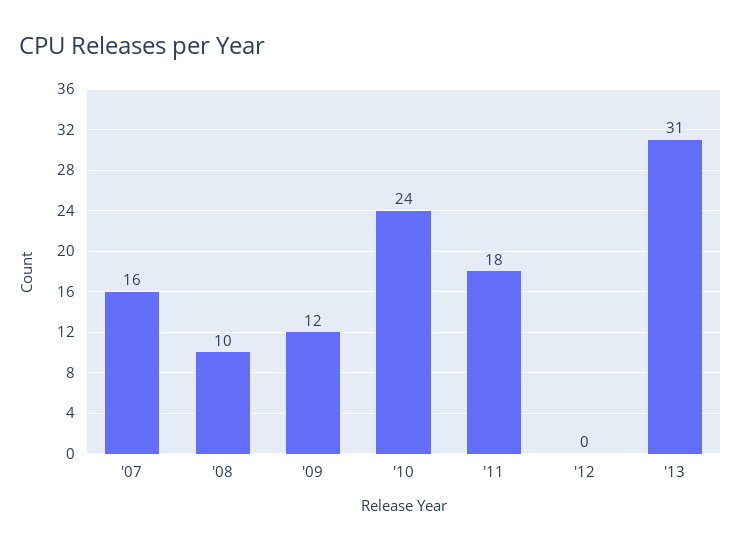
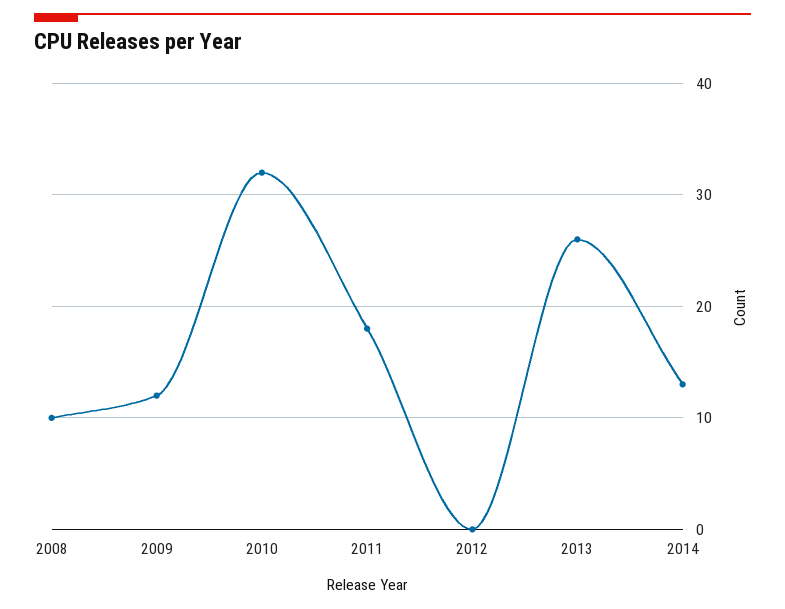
'07: 16 -> none
'10: 24 -> 32
'13: 31 -> 26
2014: none -> 13

